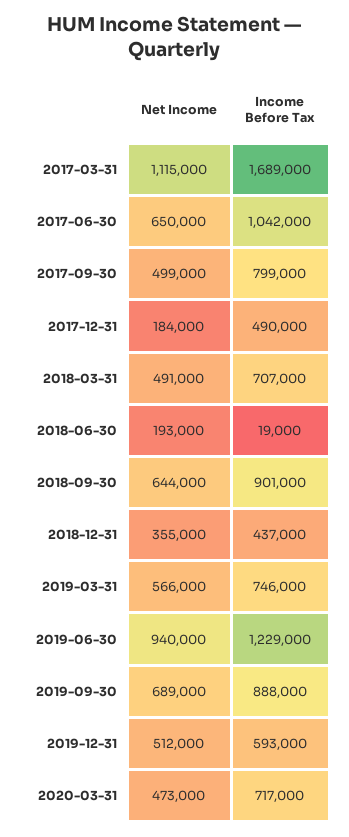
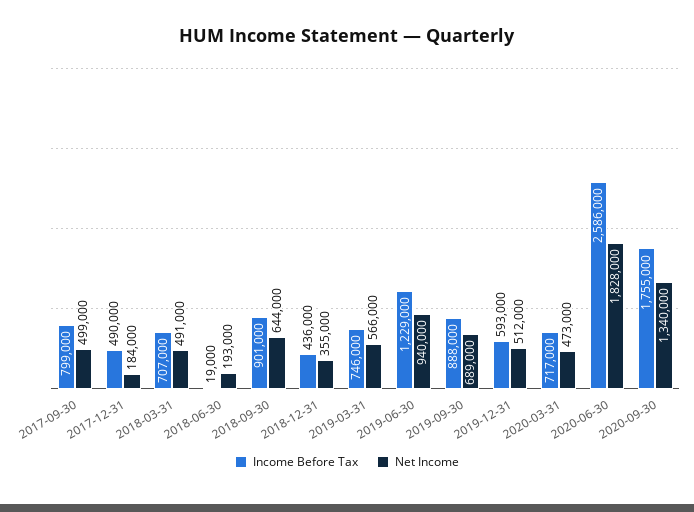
Net Income, 2017-03-31: 1115000 -> none
Income Before Tax, 2017-03-31: 1689000 -> none
Net Income, 2017-06-30: 650000 -> none
Income Before Tax, 2017-06-30: 1042000 -> none
Income Before Tax, 2018-12-31: 437000 -> 436000
Income Before Tax, 2020-06-30: none -> 2586000
Net Income, 2020-06-30: none -> 1828000
Income Before Tax, 2020-09-30: none -> 1755000
Net Income, 2020-09-30: none -> 1340000

